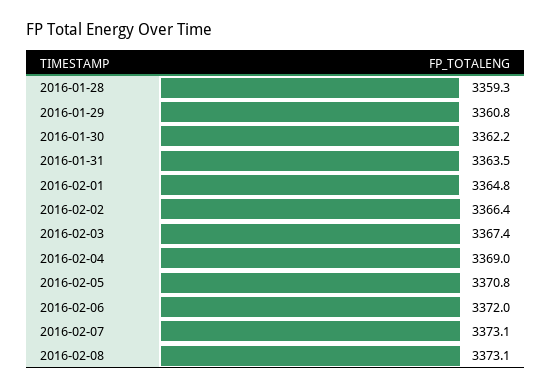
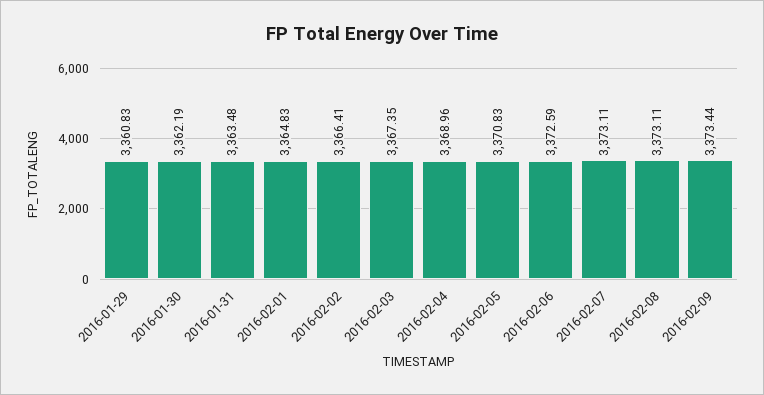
2016-01-28: 3359.3 -> none
2016-02-06: 3372 -> 3372.59
2016-02-09: none -> 3373.44

